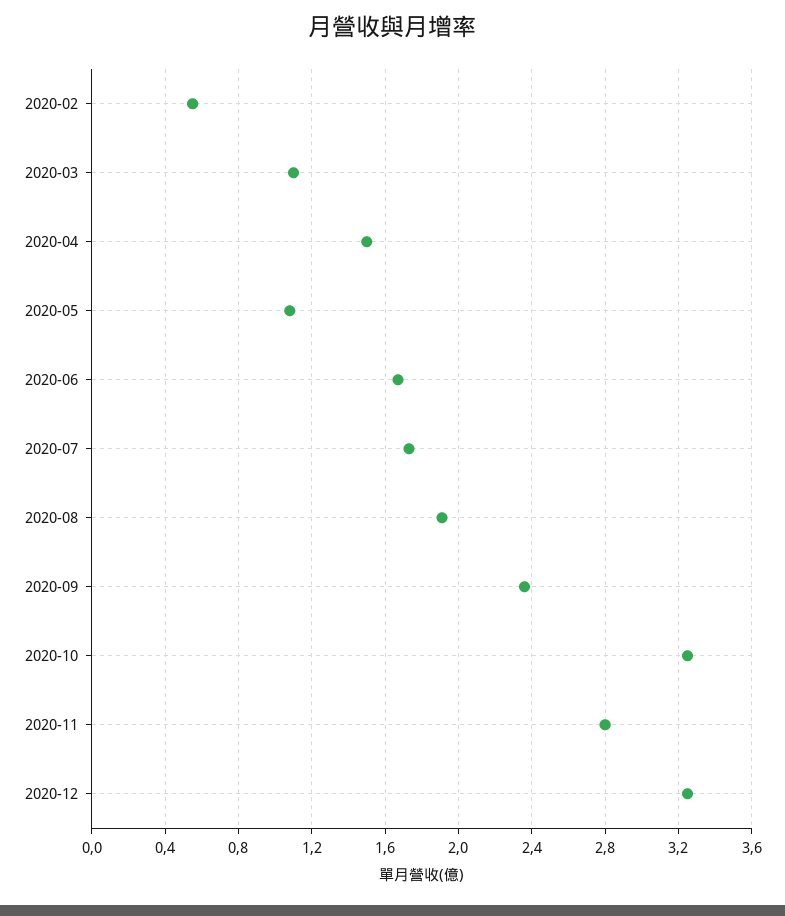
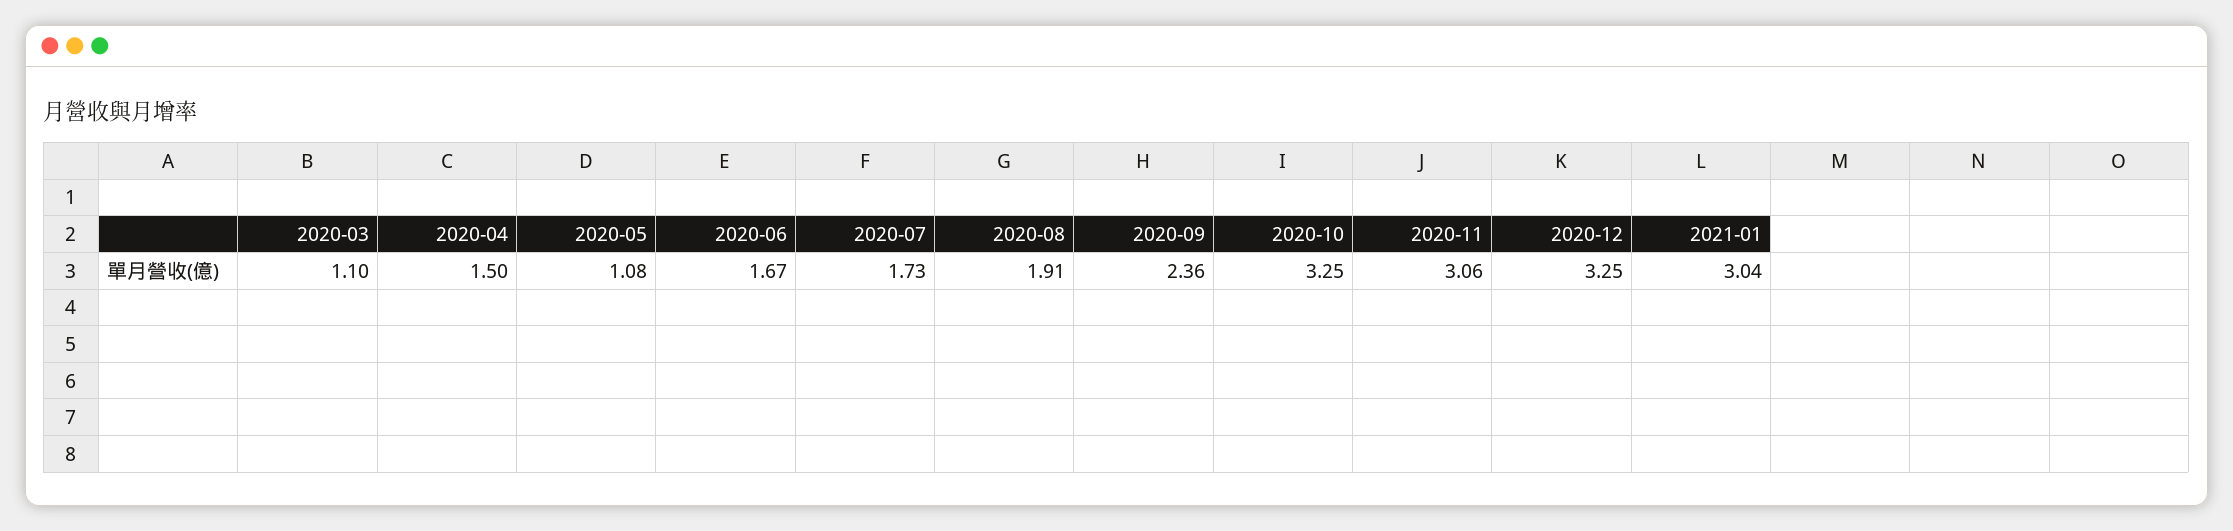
2020-02: 0.55 -> none
2020-11: 2.8 -> 3.06
2021-01: none -> 3.04

